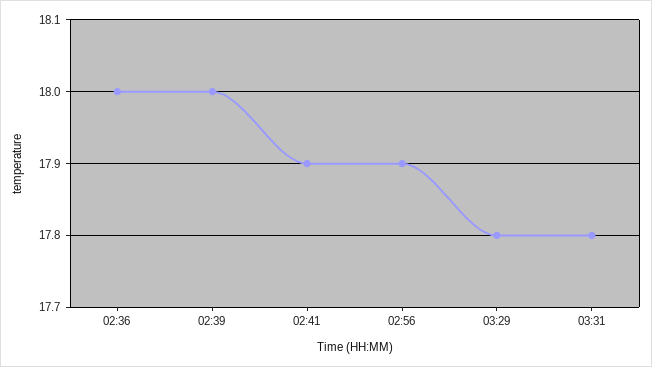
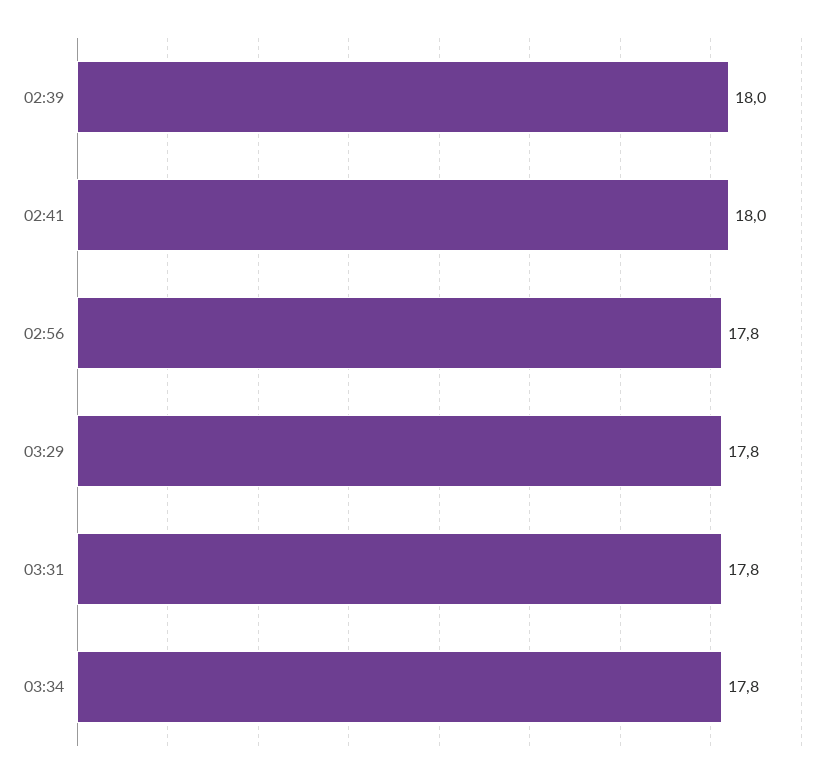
02:36: 18 -> none
02:41: 17.9 -> 18
02:56: 17.9 -> 17.8
03:34: none -> 17.8

